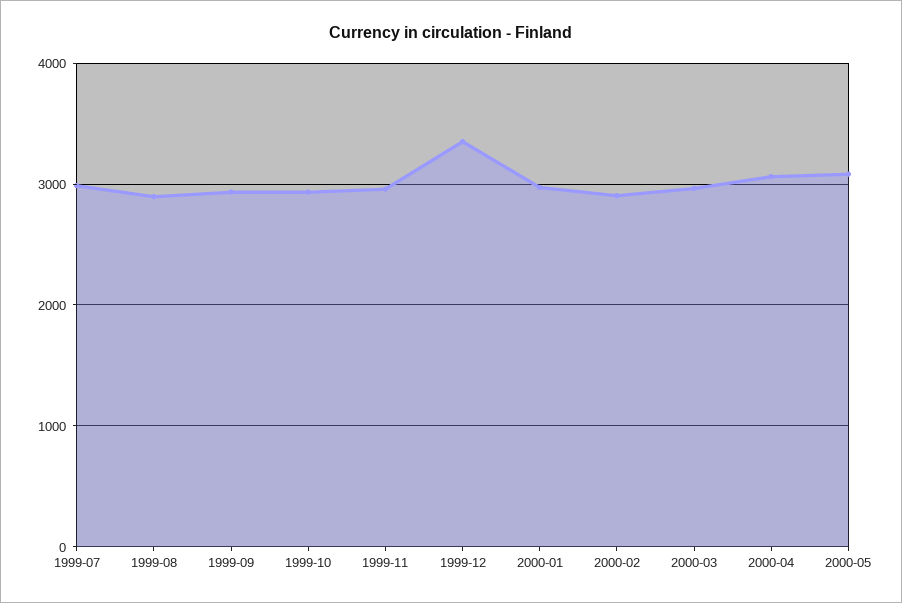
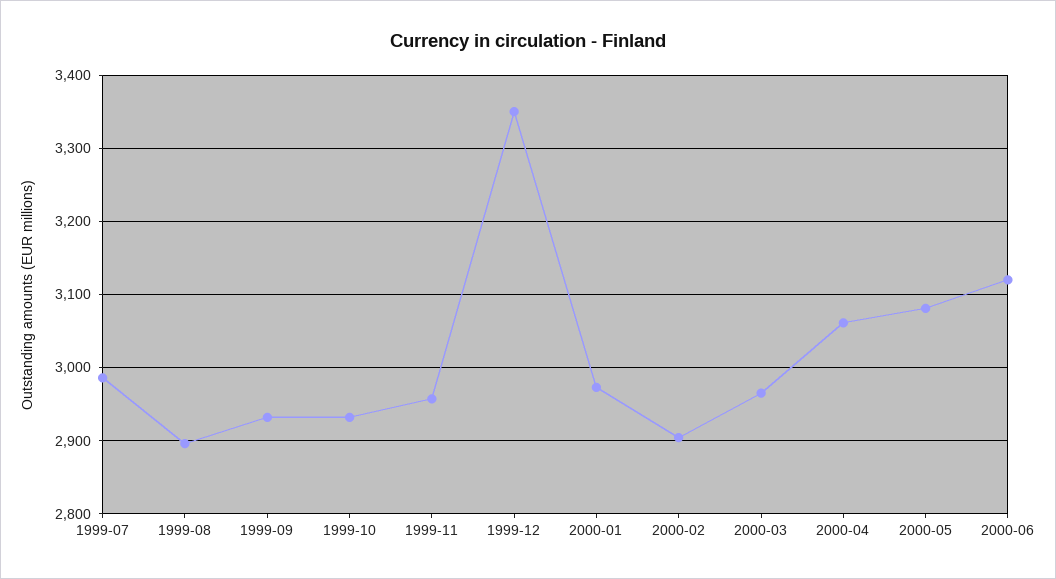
2000-06: none -> 3120

